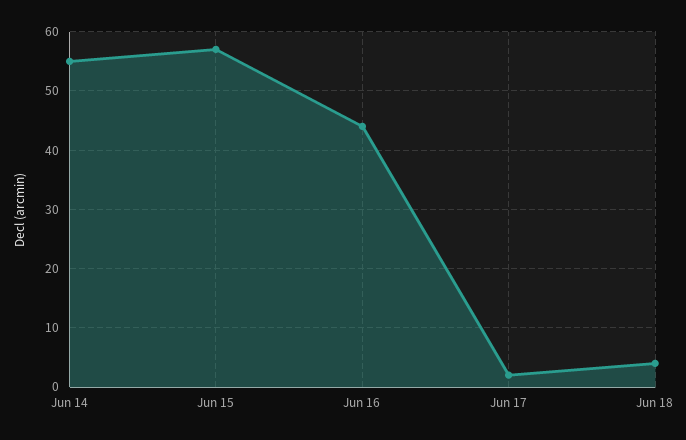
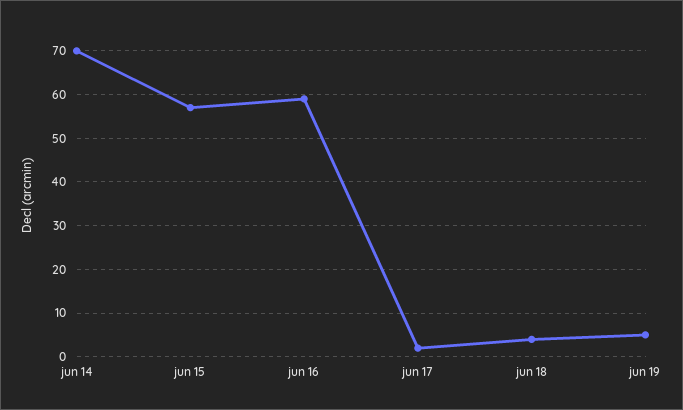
Jun 14: 55 -> 70
Jun 16: 45 -> 60
jun 19: none -> 5

